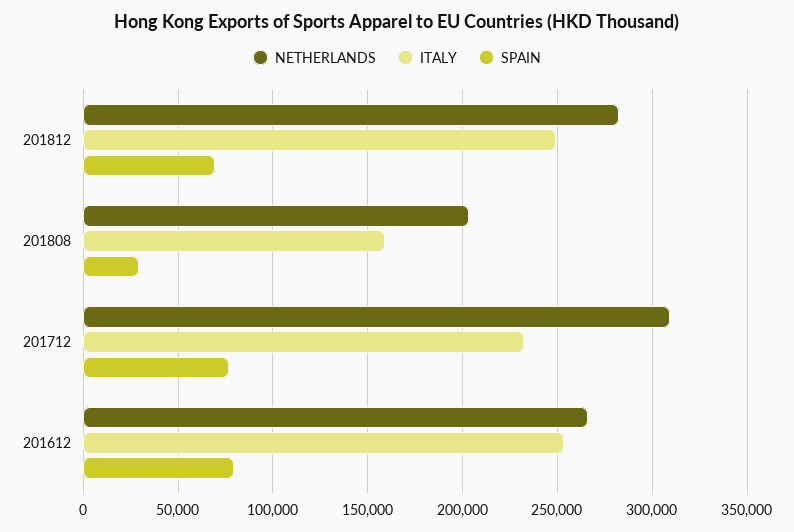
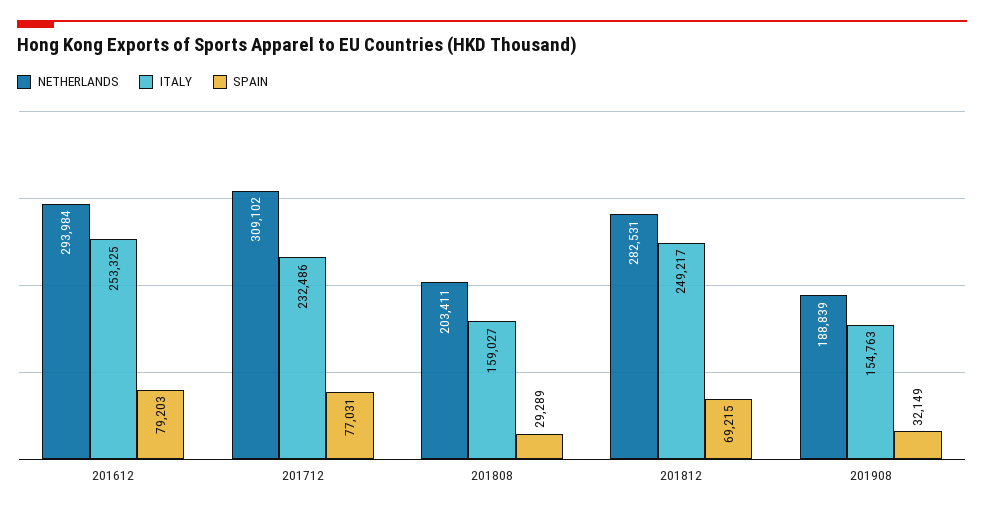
NETHERLANDS, 201612: 265000 -> 293984
NETHERLANDS, 201908: none -> 188839
ITALY, 201908: none -> 154763
SPAIN, 201908: none -> 32149

